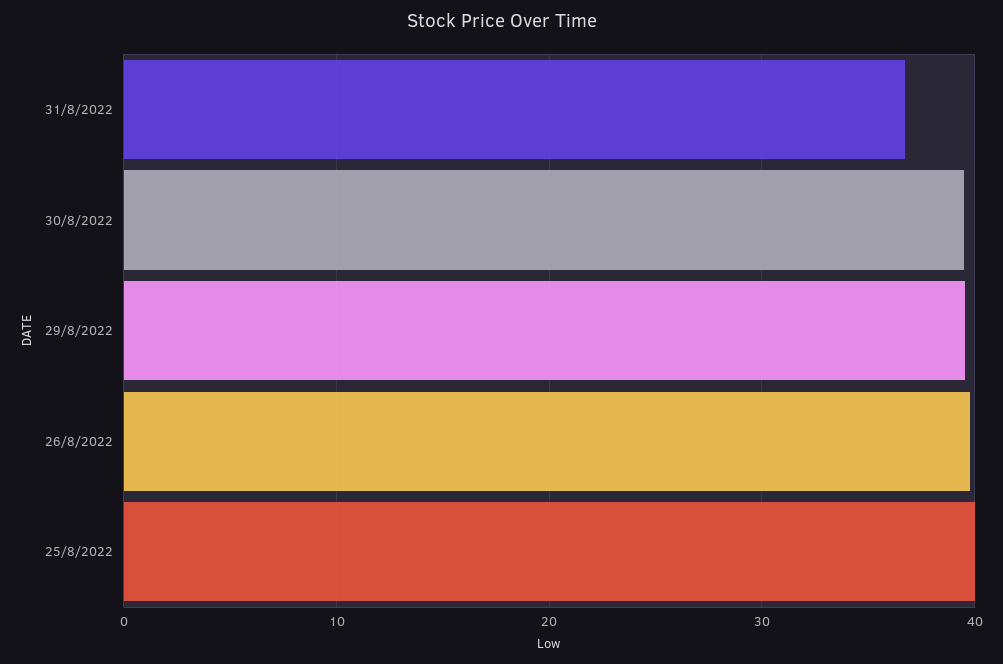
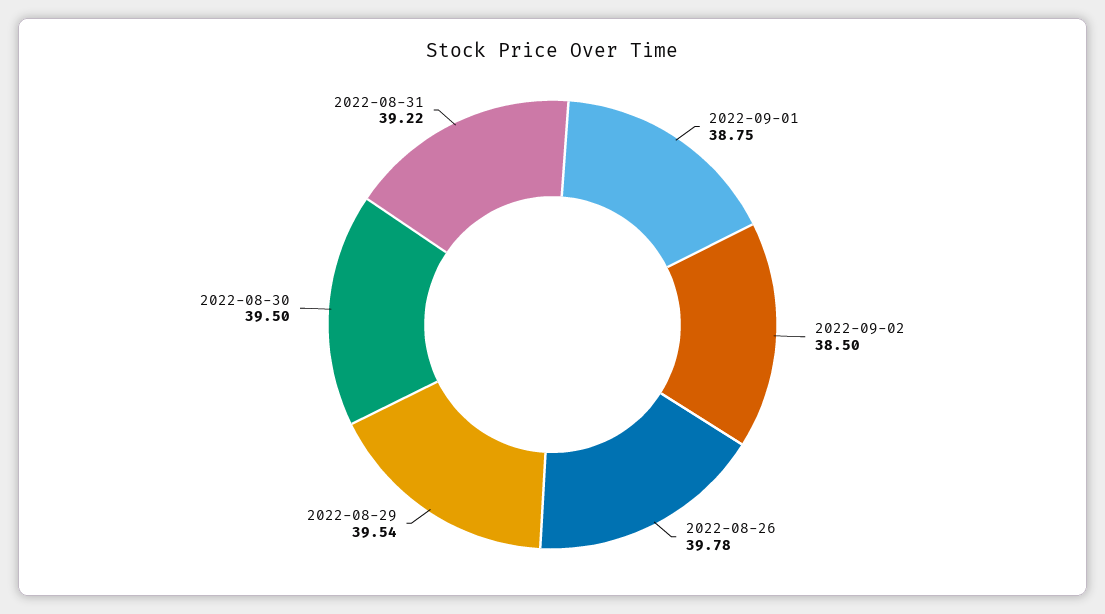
31/8/2022: 37 -> 39.22
25/8/2022: 40 -> none
2022-09-01: none -> 38.75
2022-09-02: none -> 38.5

